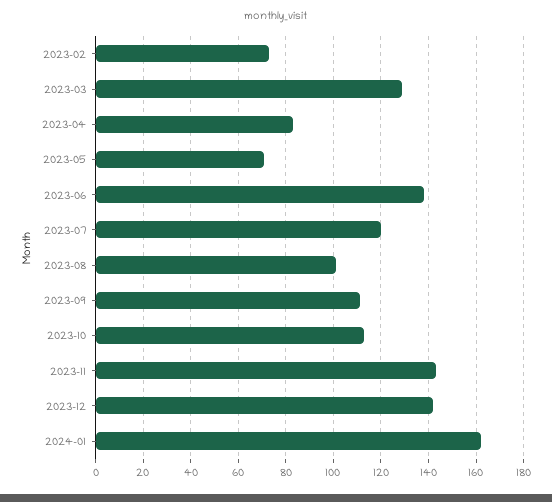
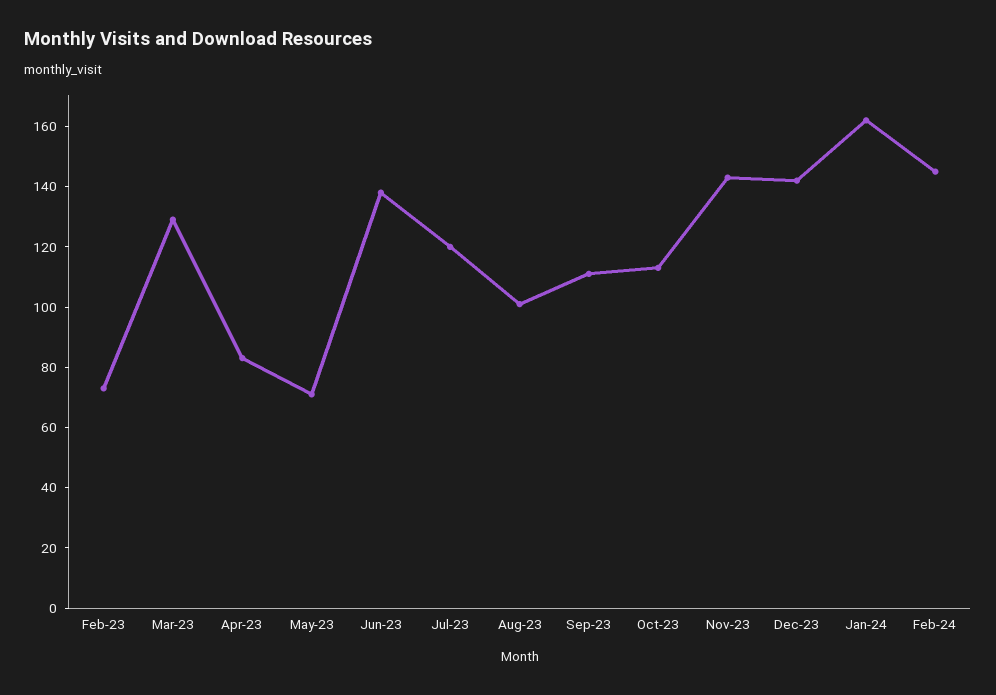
Feb-24: none -> 145

